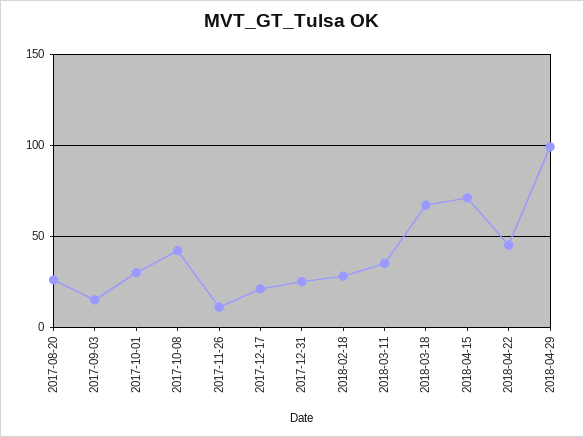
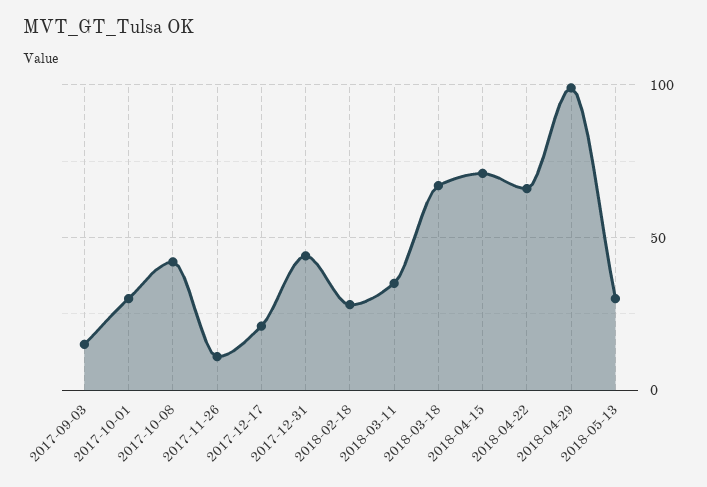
2017-08-20: 25 -> none
2017-12-31: 25 -> 45
2018-04-22: 45 -> 65
2018-05-13: none -> 30

